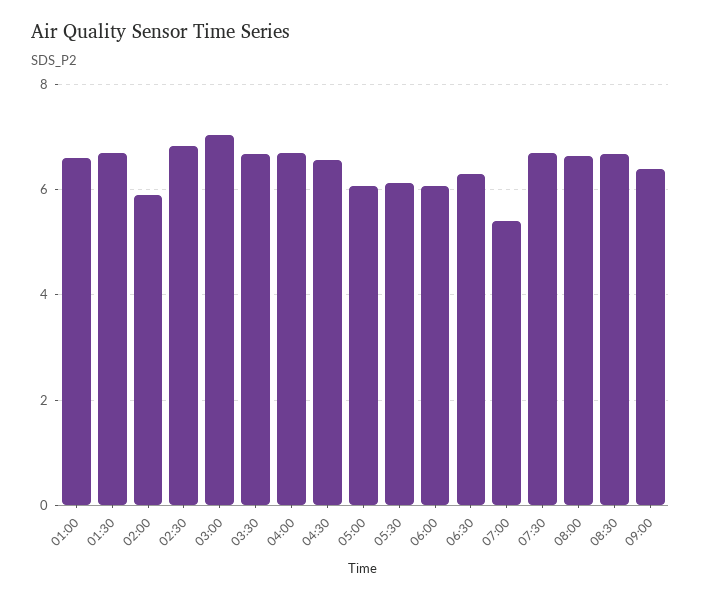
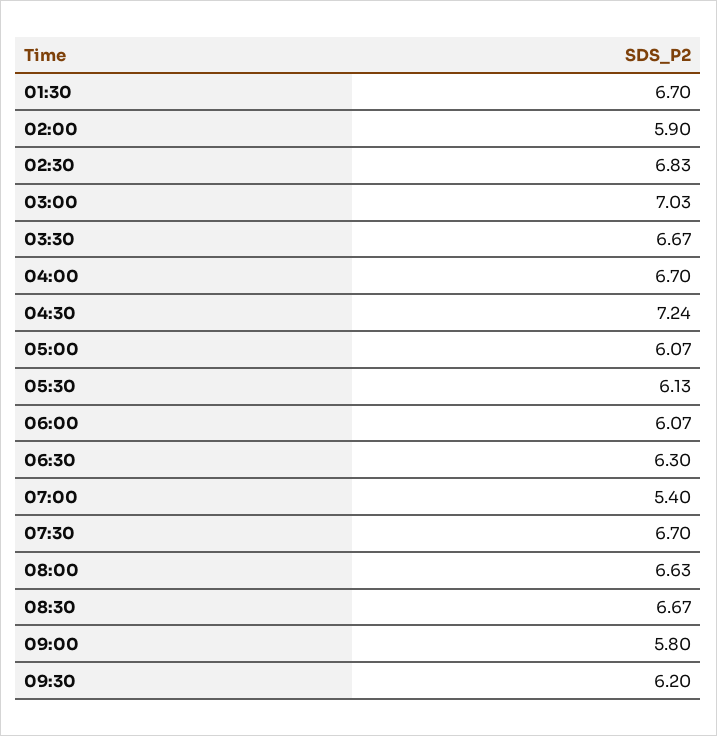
01:00: 6.6 -> none
04:30: 6.6 -> 7.24
09:00: 6.4 -> 5.8
09:30: none -> 6.2

